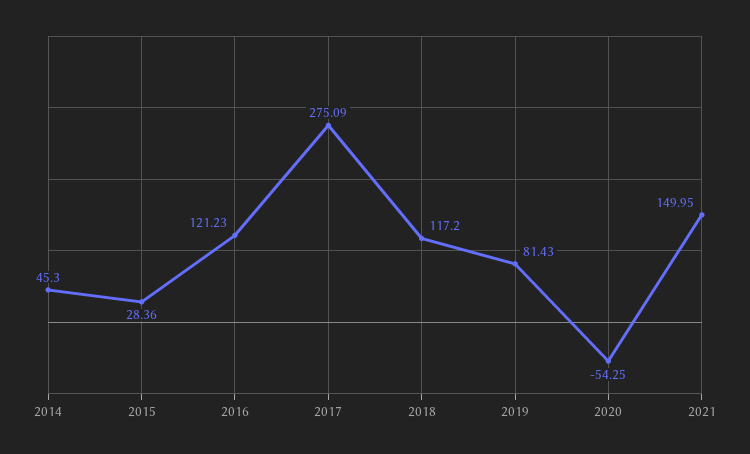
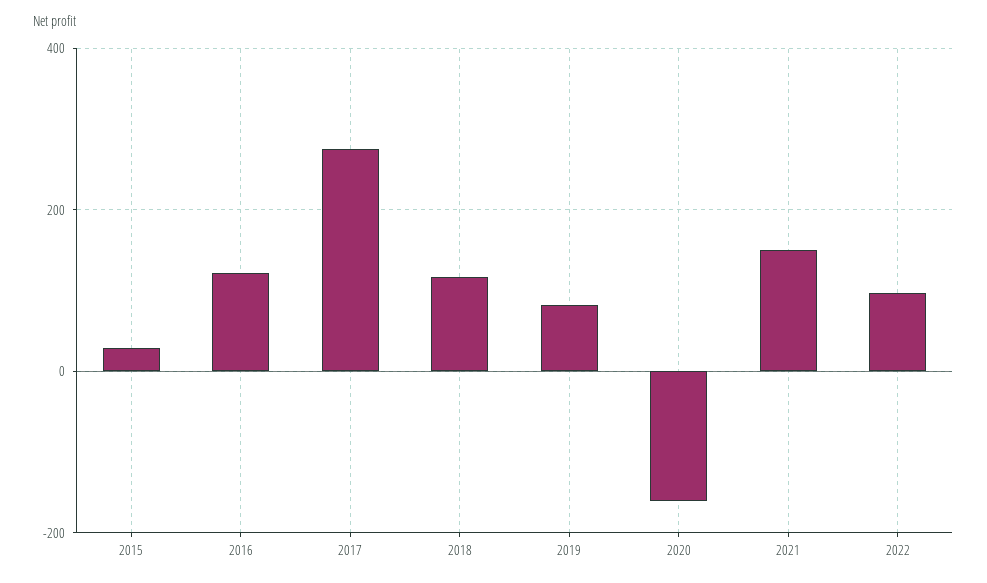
2014: 45.3 -> none
2020: -54.25 -> -160
2022: none -> 100

